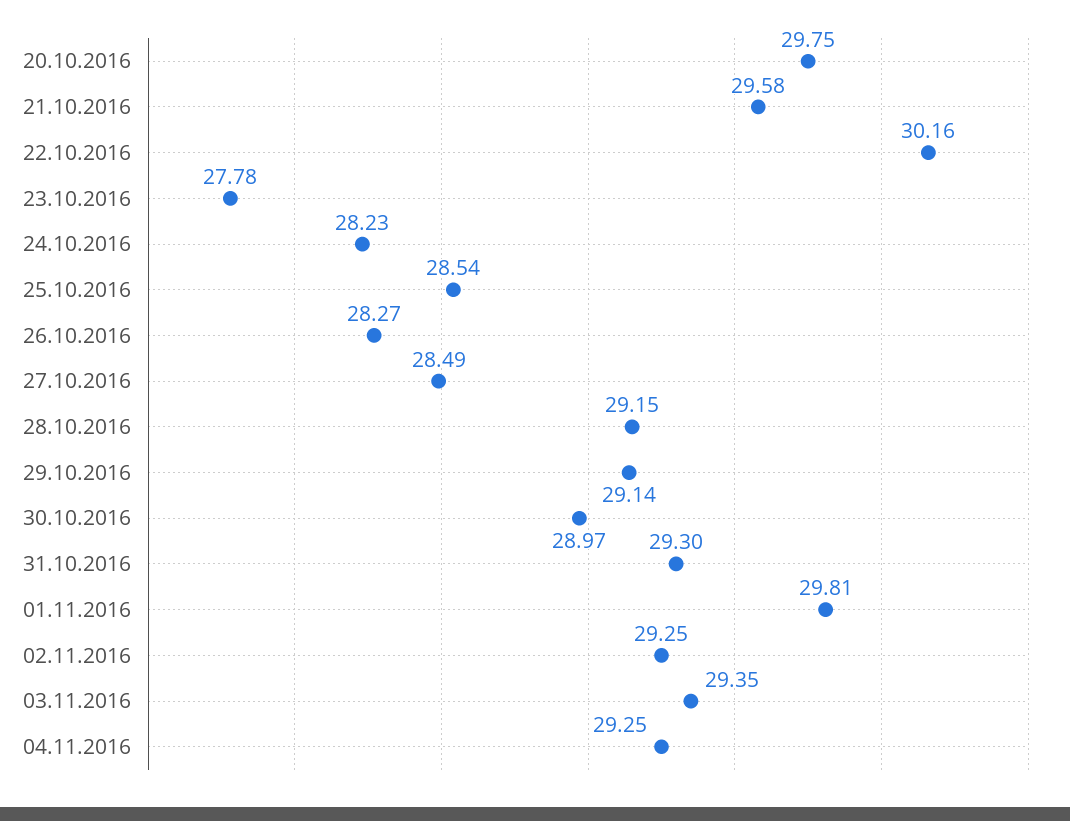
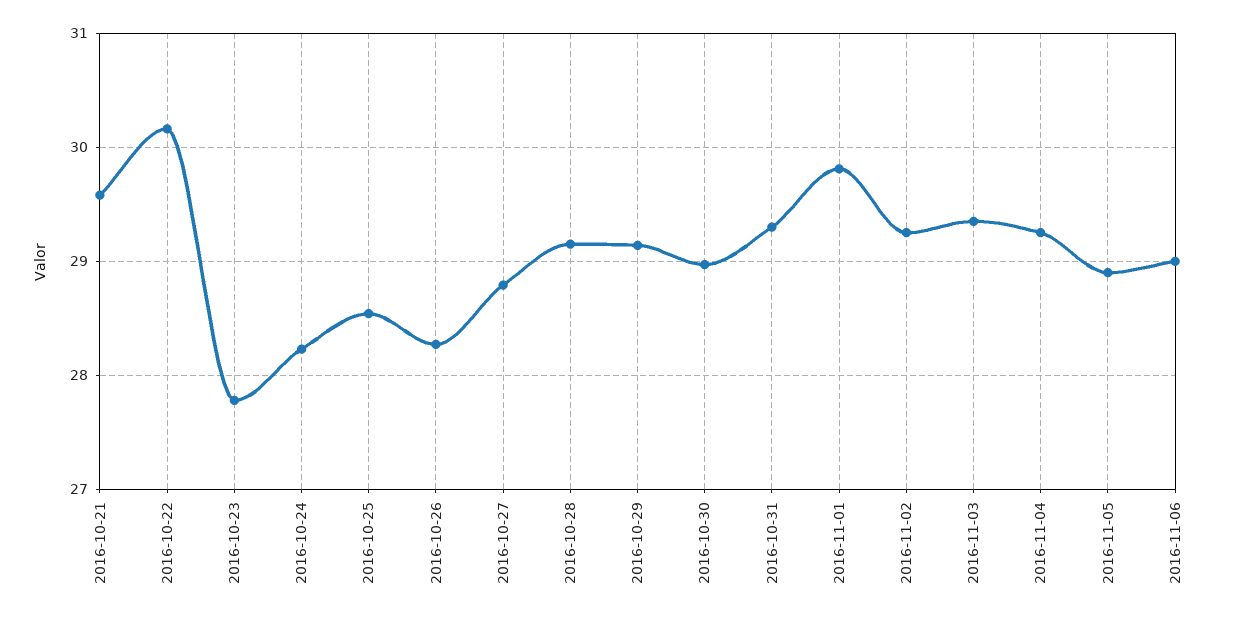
20.10.2016: 29.75 -> none
27.10.2016: 28.49 -> 28.8
2016-11-05: none -> 28.9
2016-11-06: none -> 29

